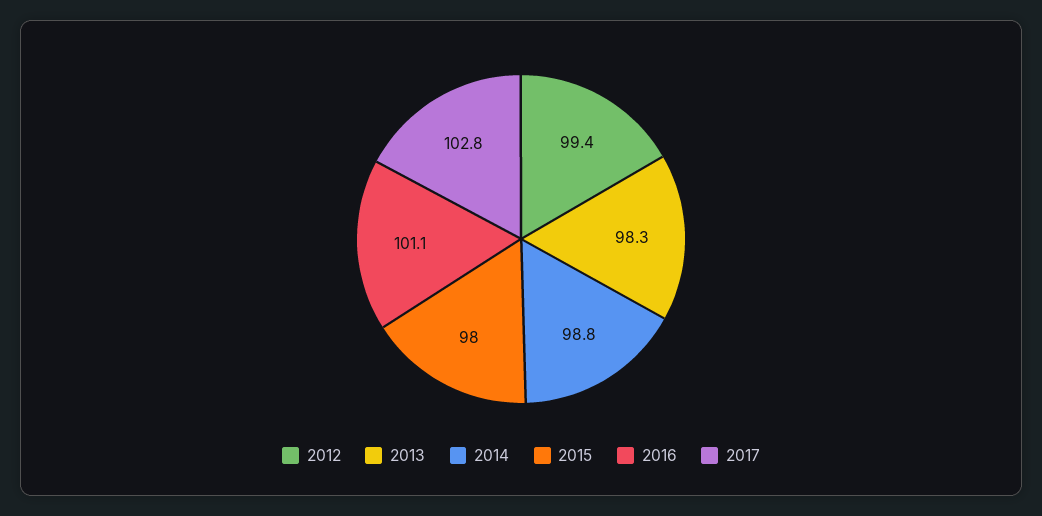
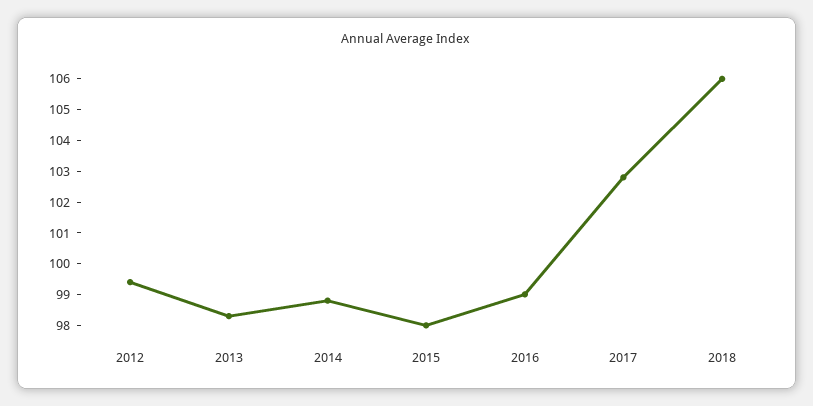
2016: 101.1 -> 99
2018: none -> 106

